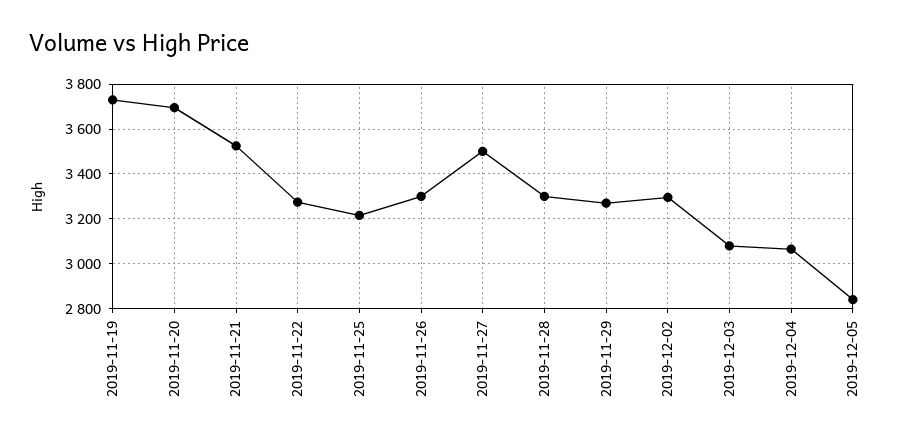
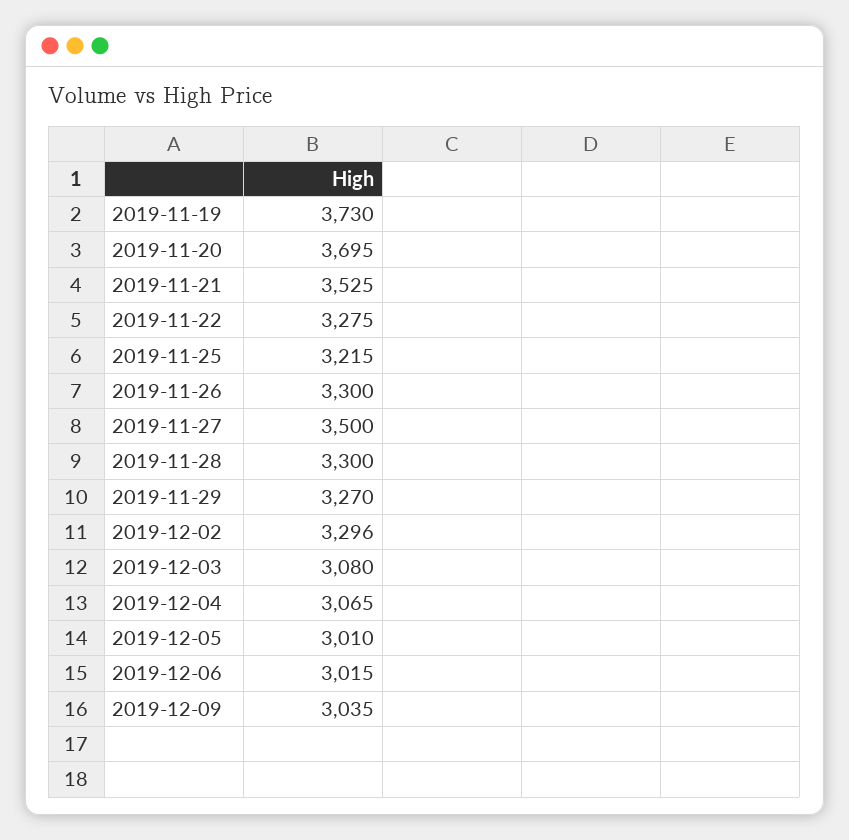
2019-12-05: 2850 -> 3010
2019-12-06: none -> 3015
2019-12-09: none -> 3035

